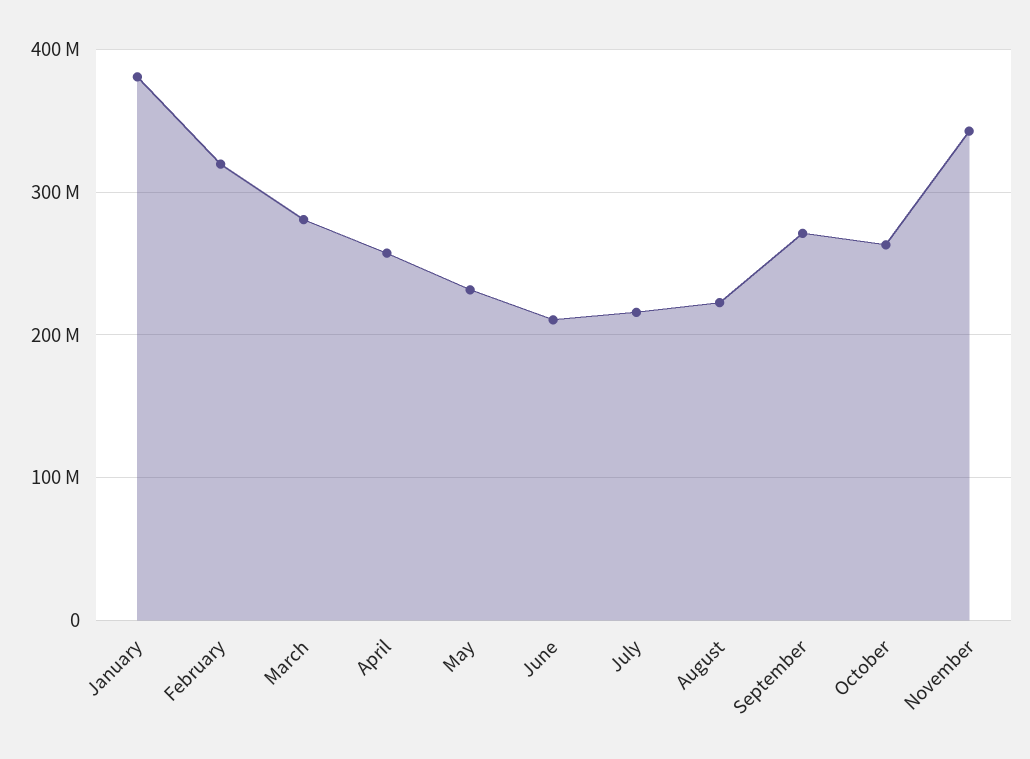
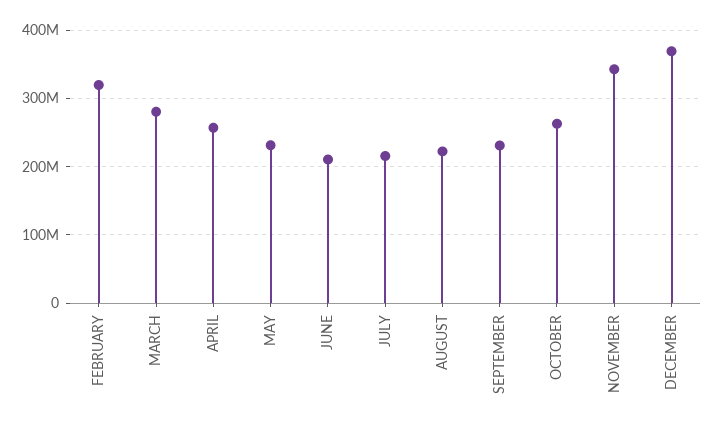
January: 380000000 -> none
September: 270000000 -> 230000000
DECEMBER: none -> 370000000

